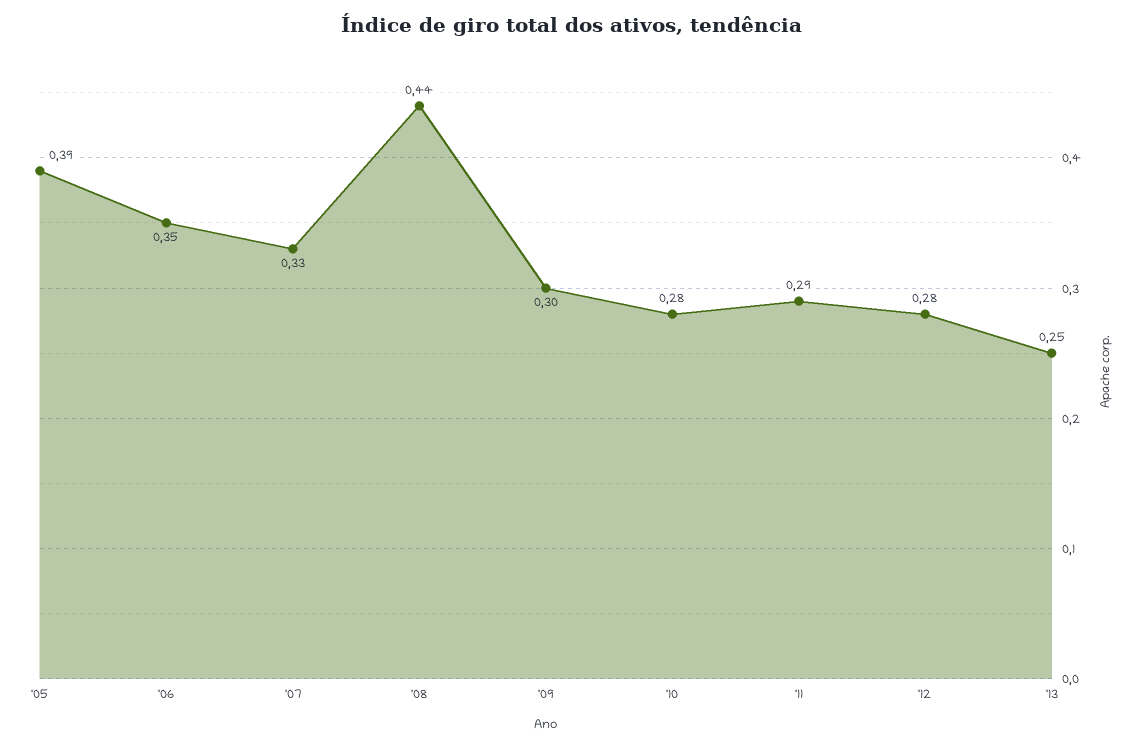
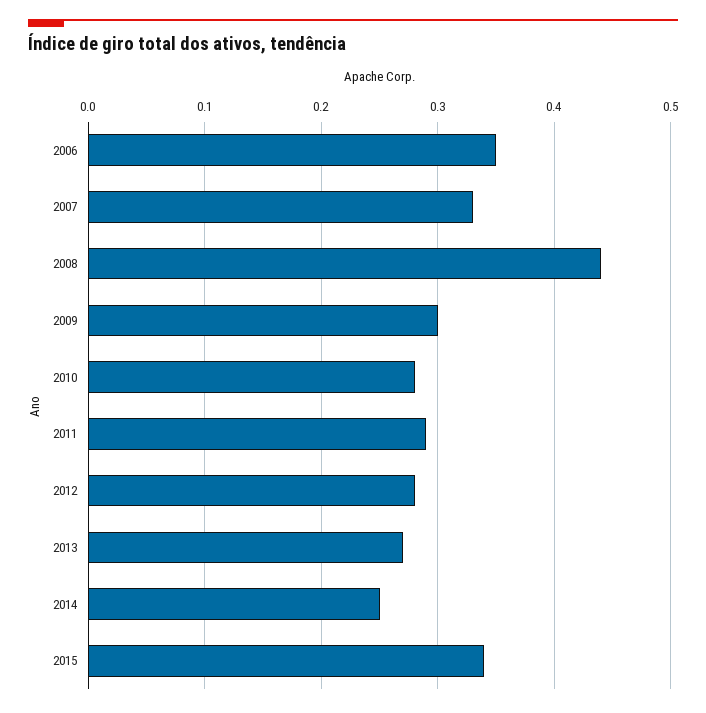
'05: 0.39 -> none
'13: 0.25 -> 0.27
2014: none -> 0.25
2015: none -> 0.34

